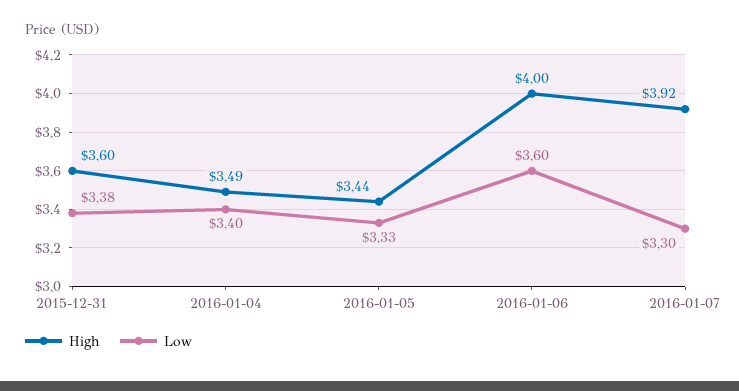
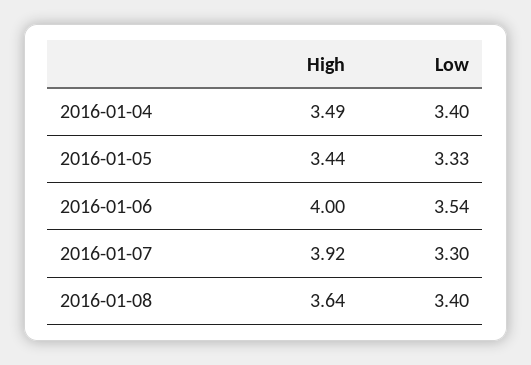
High, 2015-12-31: 3.6 -> none
Low, 2015-12-31: 3.38 -> none
Low, 2016-01-06: 3.6 -> 3.54
High, 2016-01-08: none -> 3.64
Low, 2016-01-08: none -> 3.4

